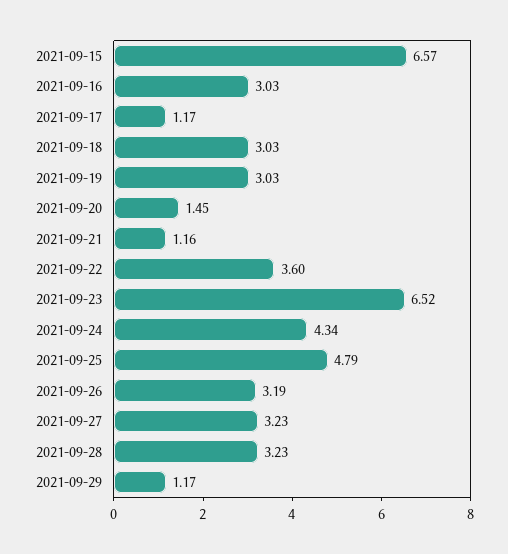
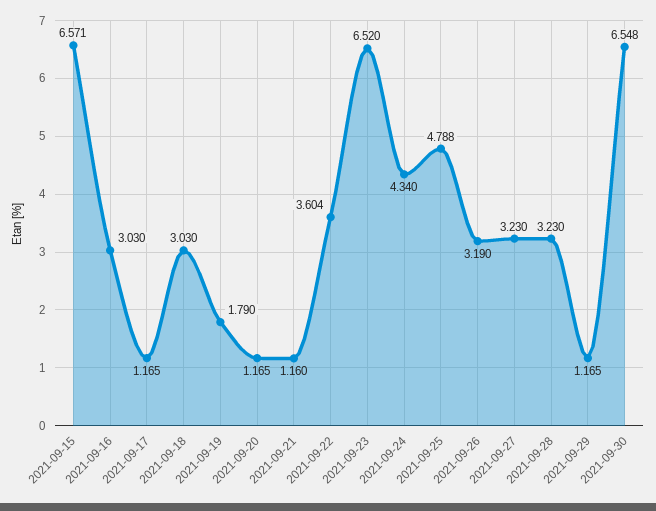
2021-09-19: 3.03 -> 1.79
2021-09-20: 1.45 -> 1.165
2021-09-30: none -> 6.548

